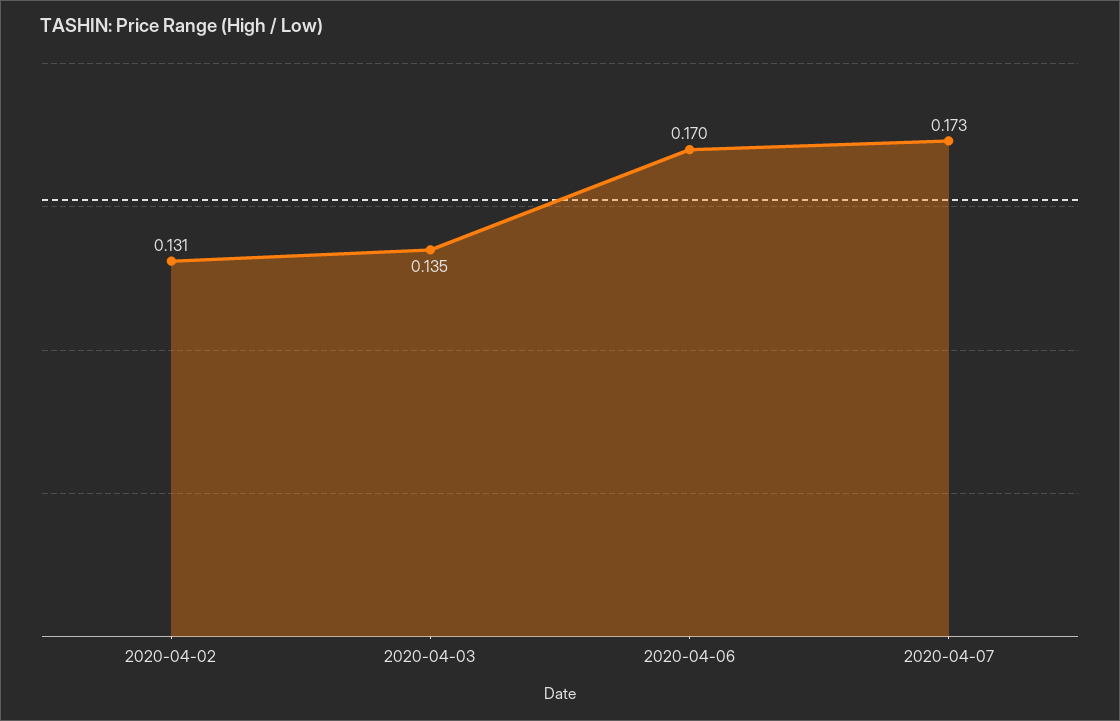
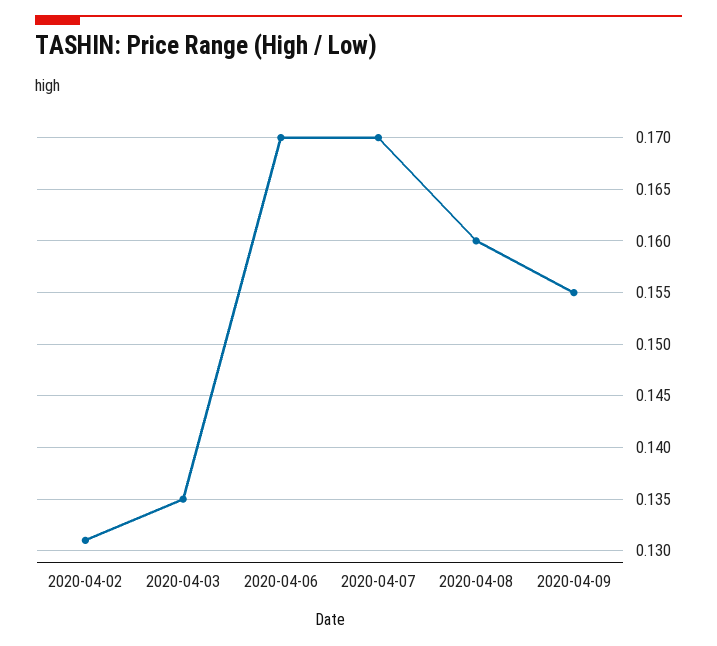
2020-04-07: 0.173 -> 0.17
2020-04-08: none -> 0.16
2020-04-09: none -> 0.155

